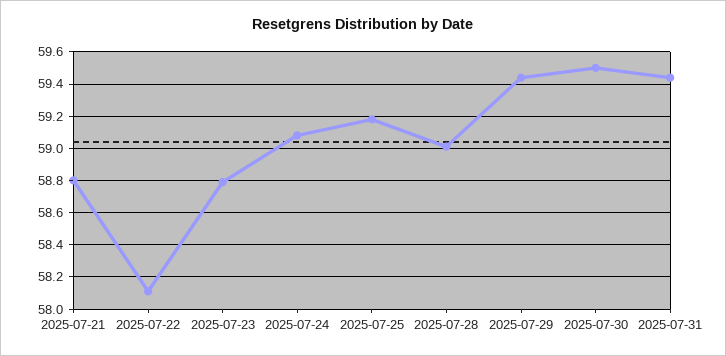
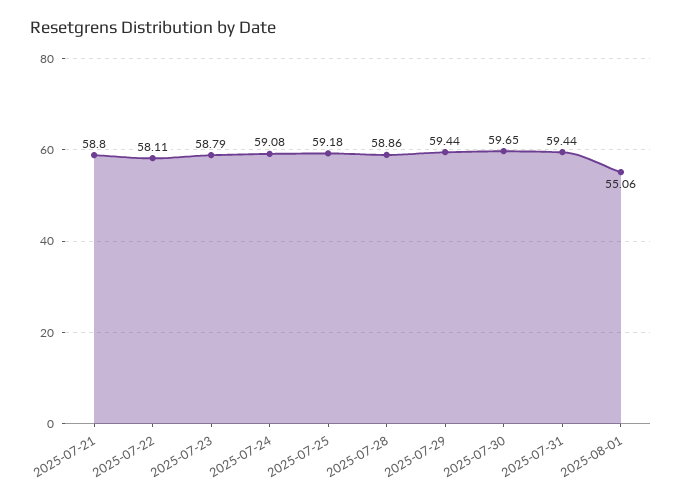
2025-07-28: 59 -> 58.86
2025-07-30: 59.5 -> 59.65
2025-08-01: none -> 55.06

